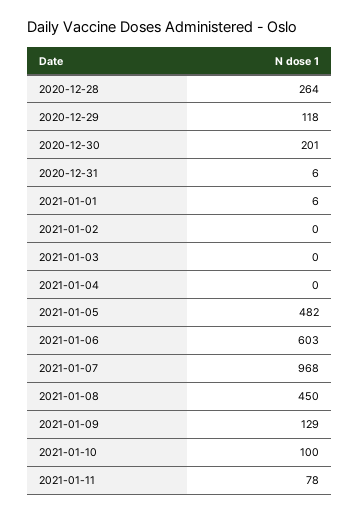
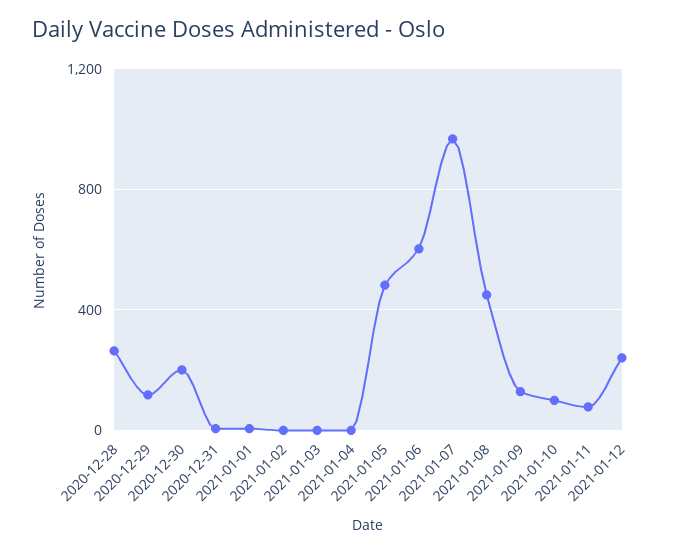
2021-01-12: none -> 250

